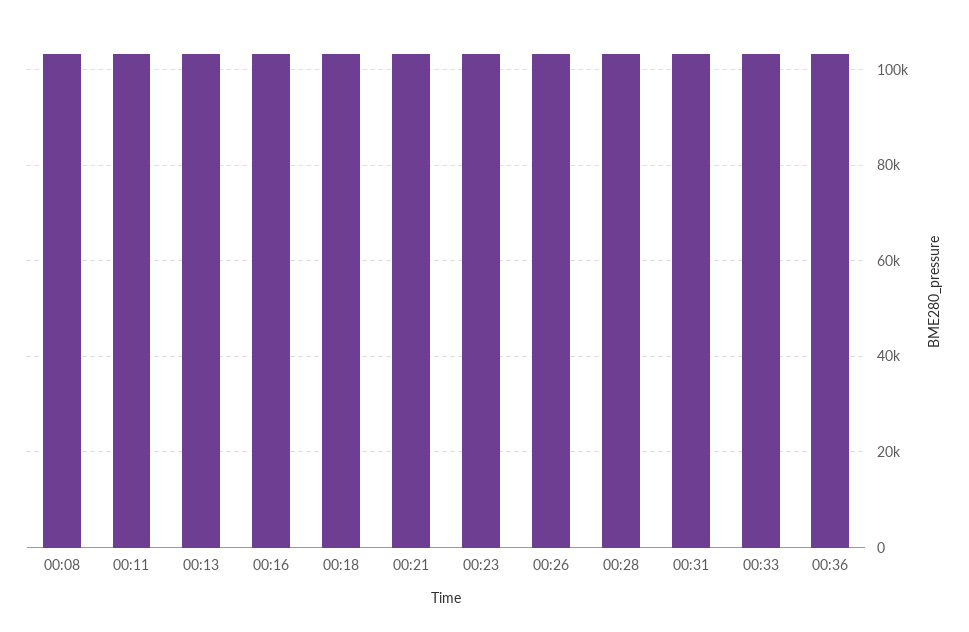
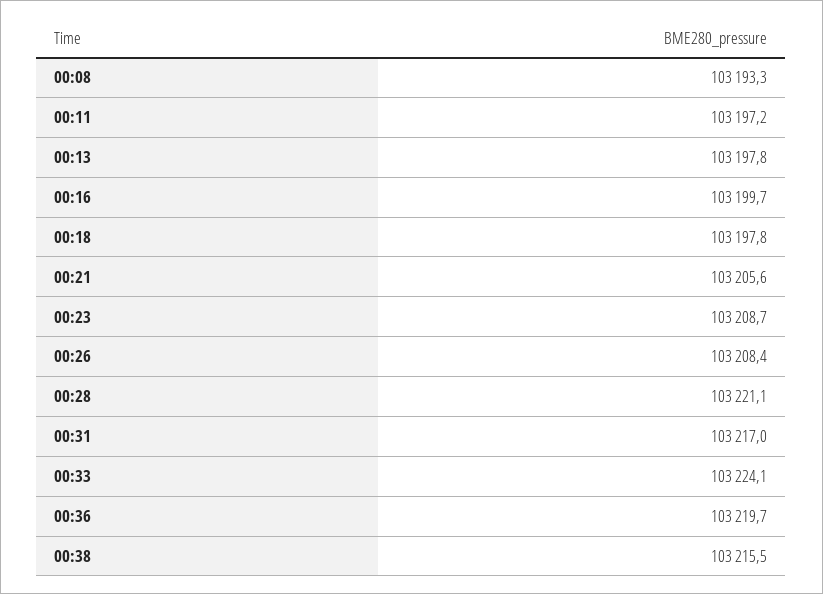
00:38: none -> 103215.5

